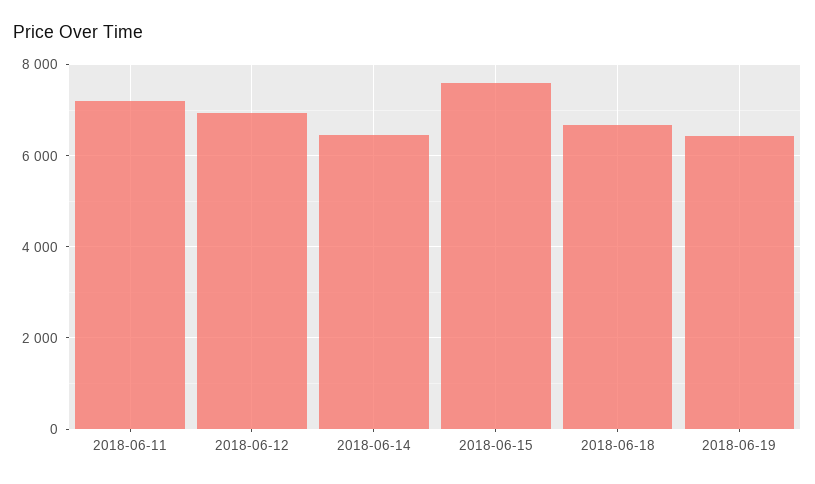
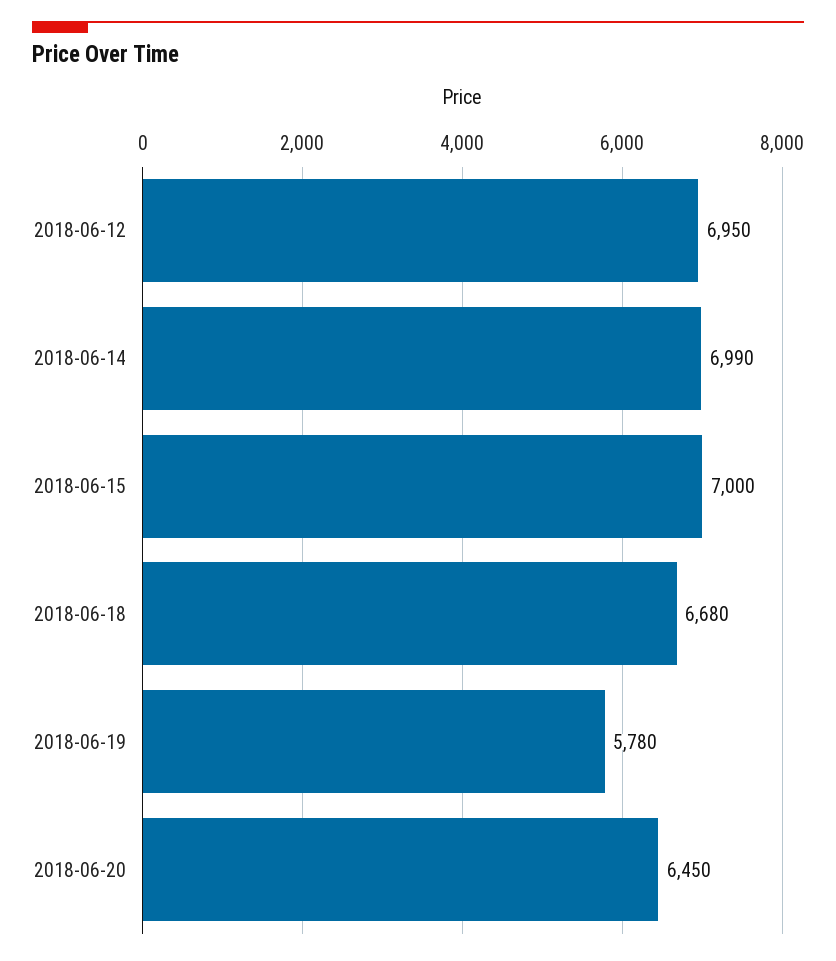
2018-06-11: 7200 -> none
2018-06-14: 6400 -> 6990
2018-06-15: 7600 -> 7000
2018-06-19: 6400 -> 5780
2018-06-20: none -> 6450

